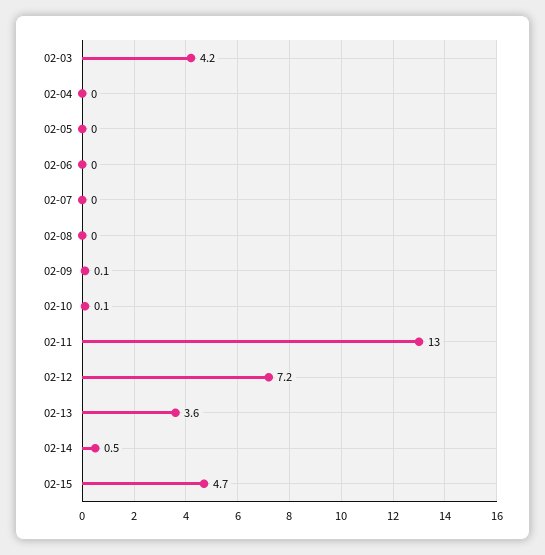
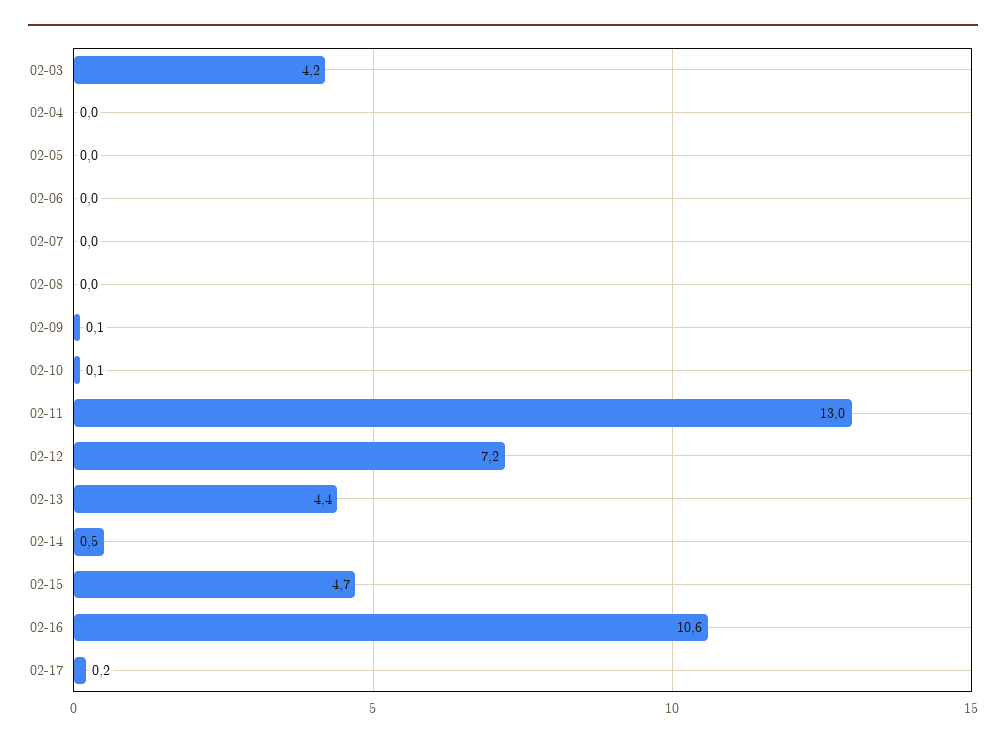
02-13: 3.6 -> 4.4
02-16: none -> 10.6
02-17: none -> 0.2

